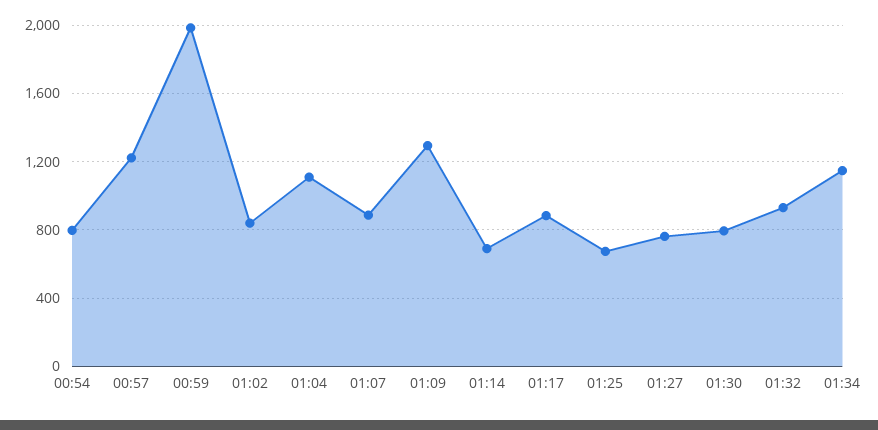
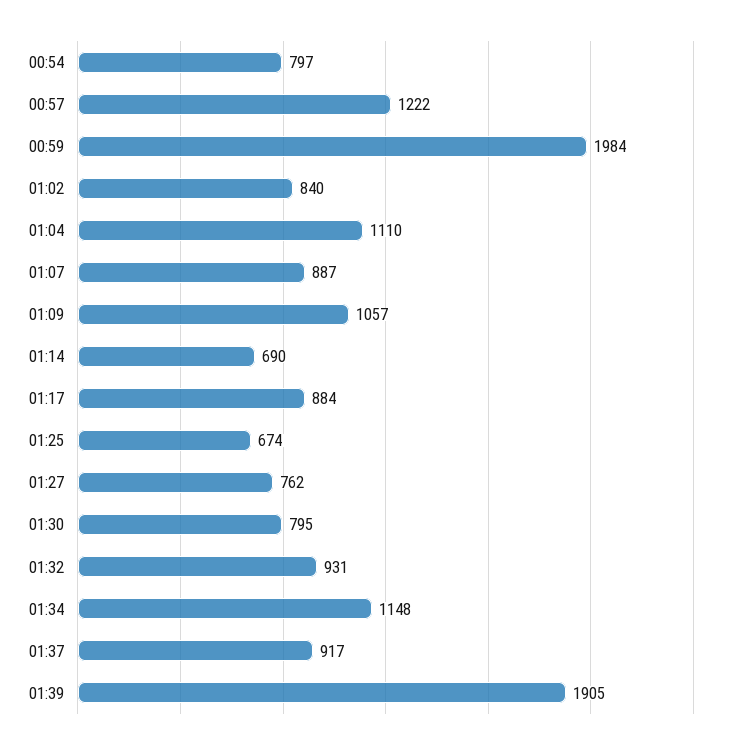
01:09: 1300 -> 1057
01:37: none -> 917
01:39: none -> 1905

